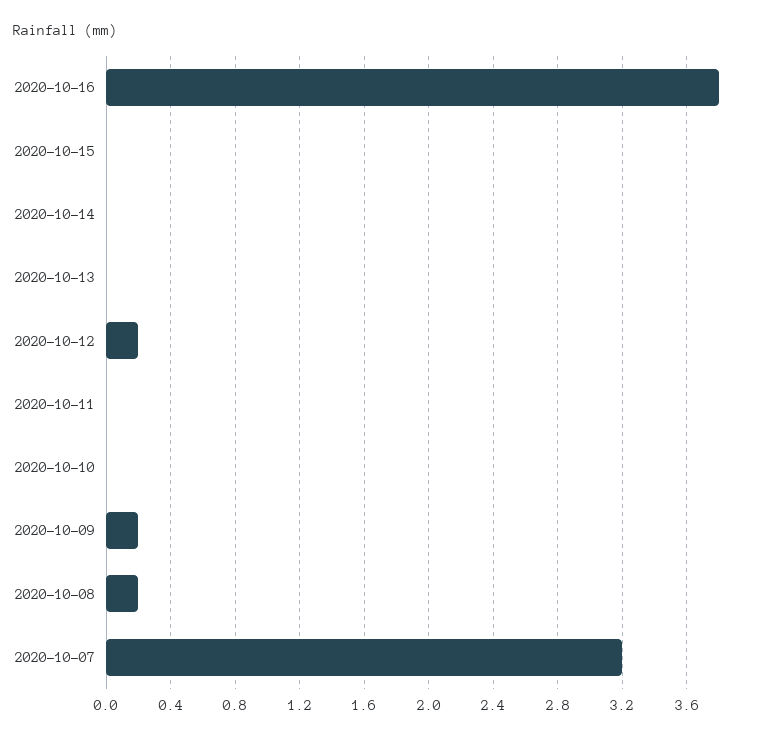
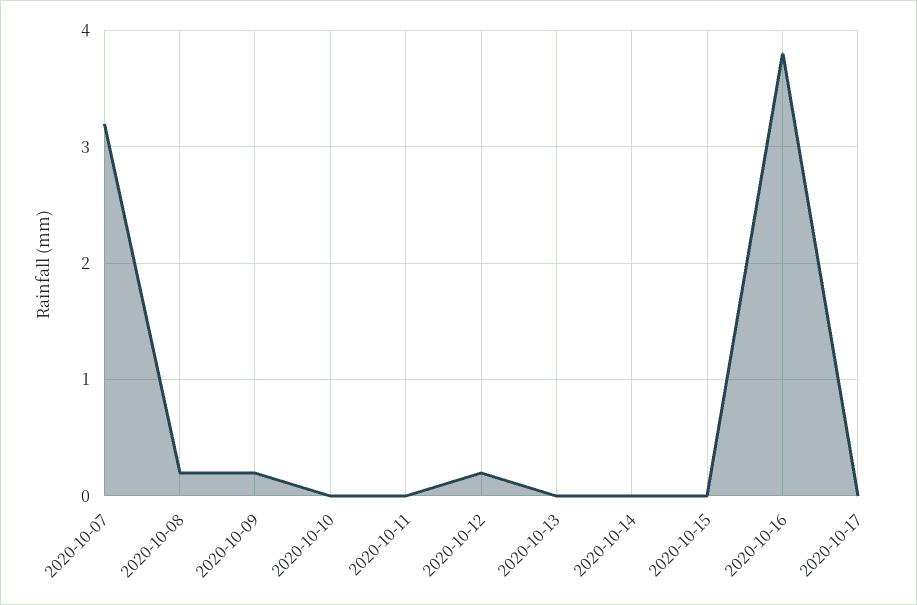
2020-10-17: none -> 0

